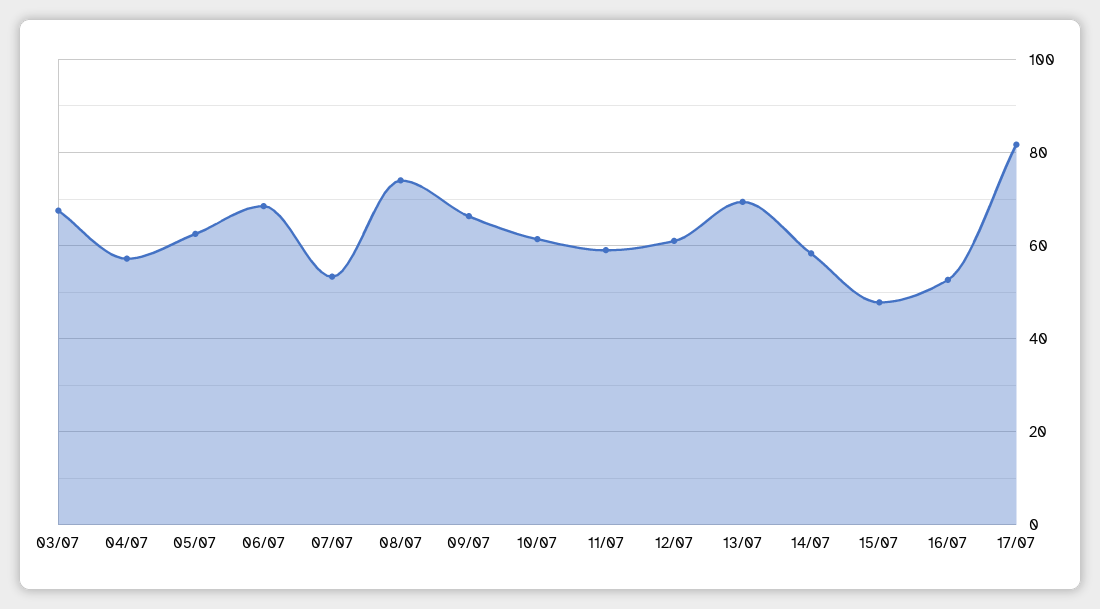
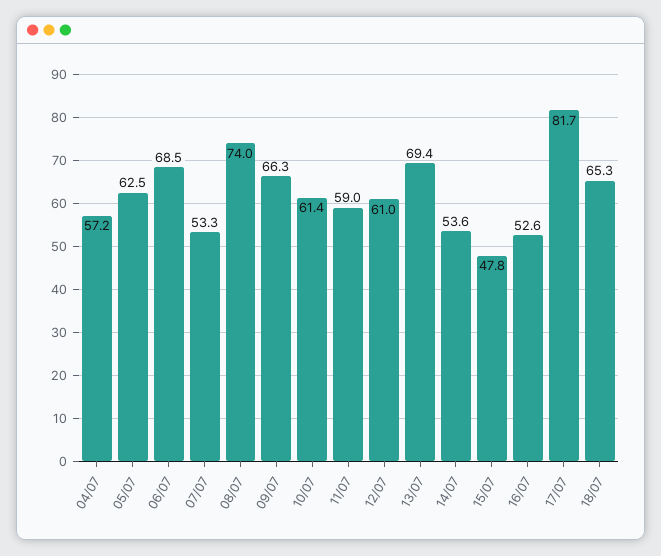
03/07: 68 -> none
14/07: 58 -> 53.6
18/07: none -> 65.3

